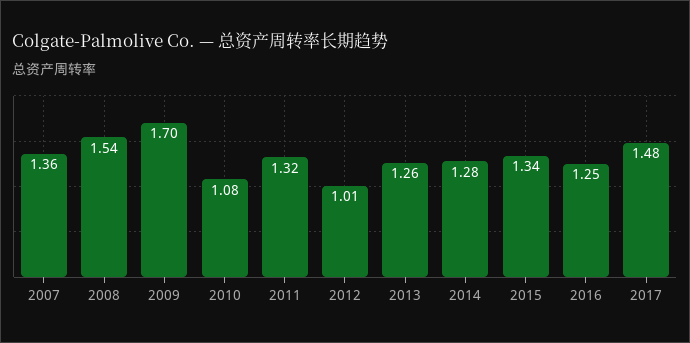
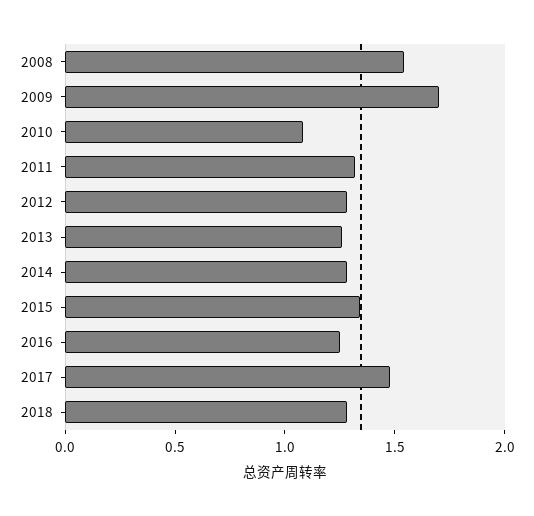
2007: 1.36 -> none
2012: 1.01 -> 1.3
2018: none -> 1.3

